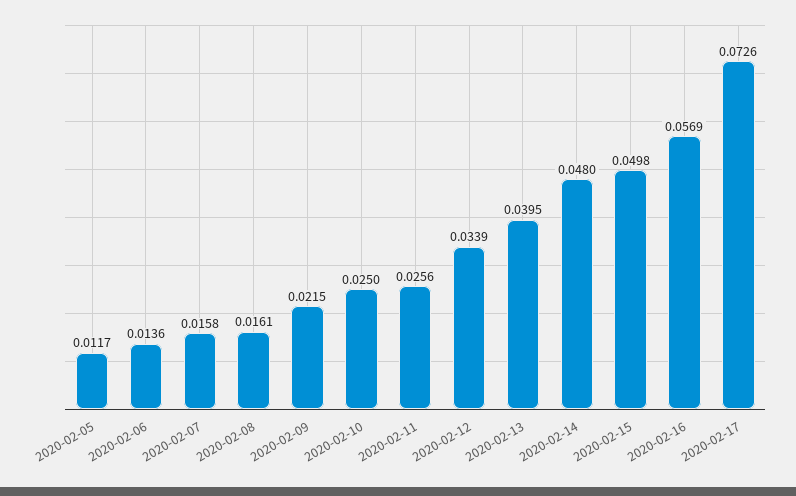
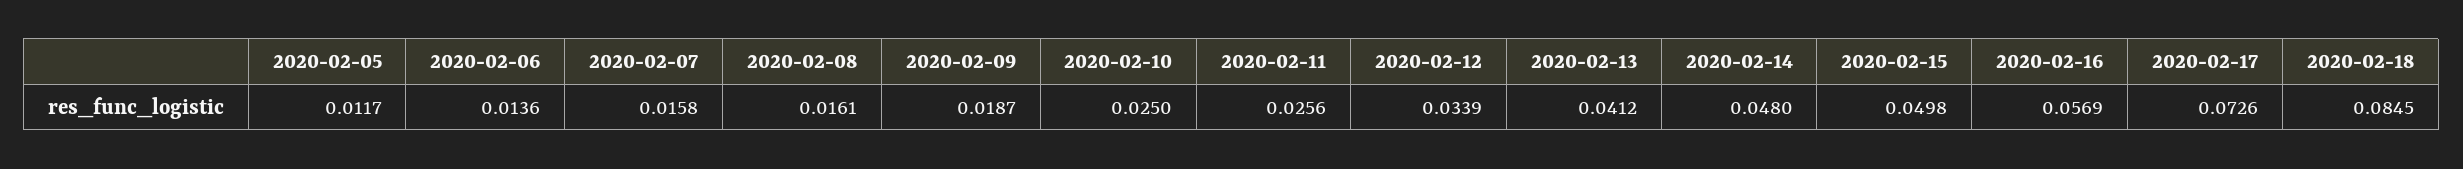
2020-02-09: 0.0215 -> 0.0187
2020-02-13: 0.0395 -> 0.0412
2020-02-18: none -> 0.0845

